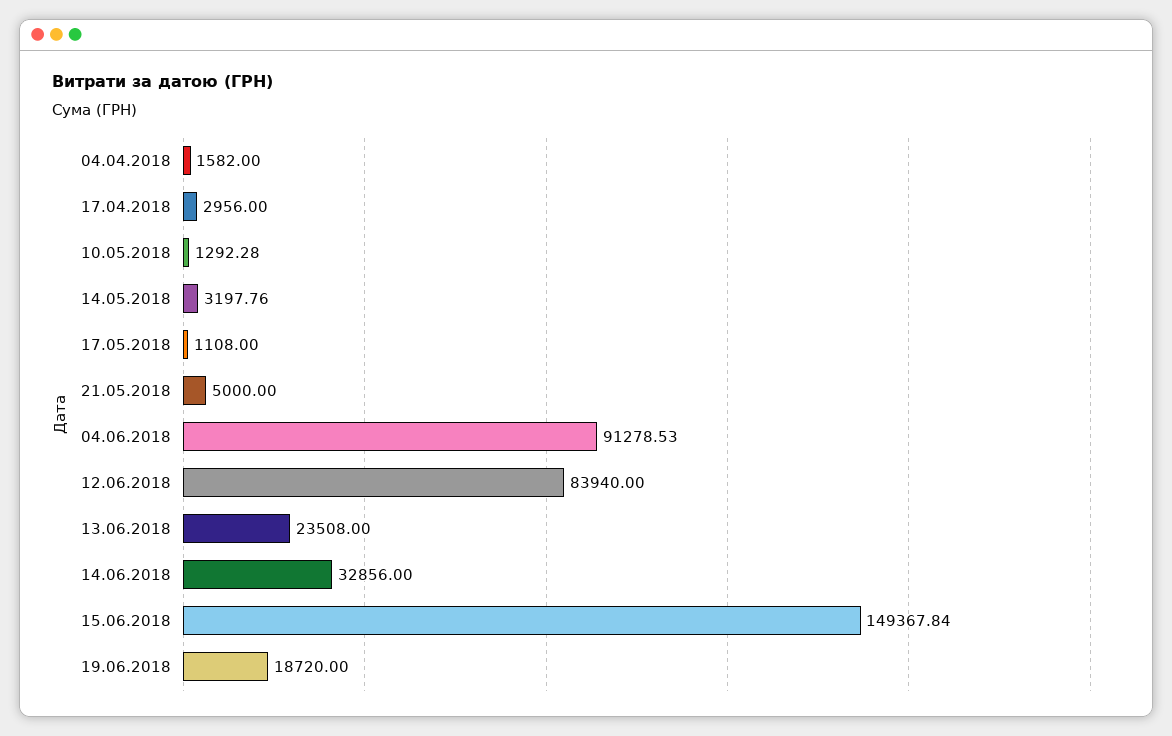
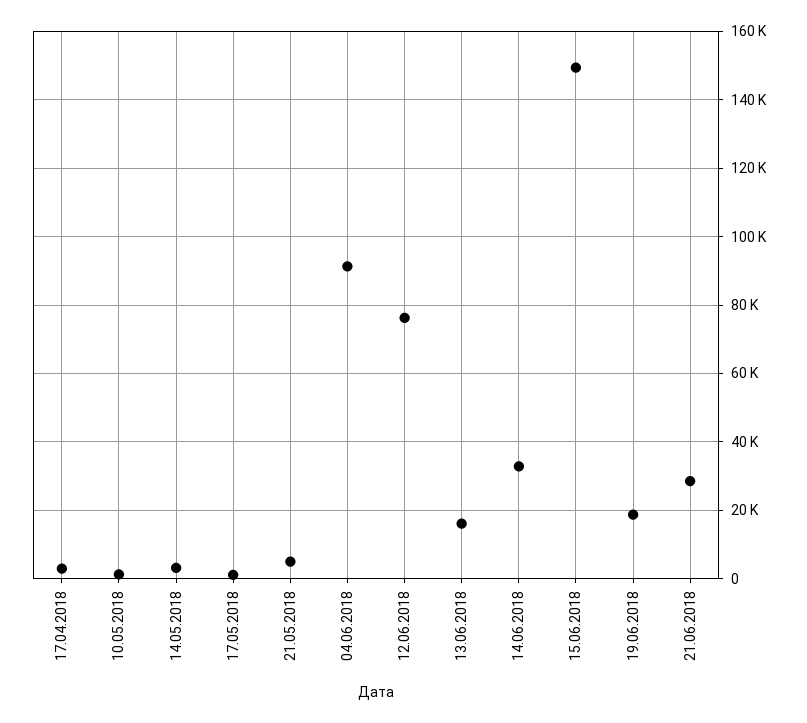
04.04.2018: 1582 -> none
12.06.2018: 83940 -> 76000
13.06.2018: 23508 -> 16000
21.06.2018: none -> 28000

